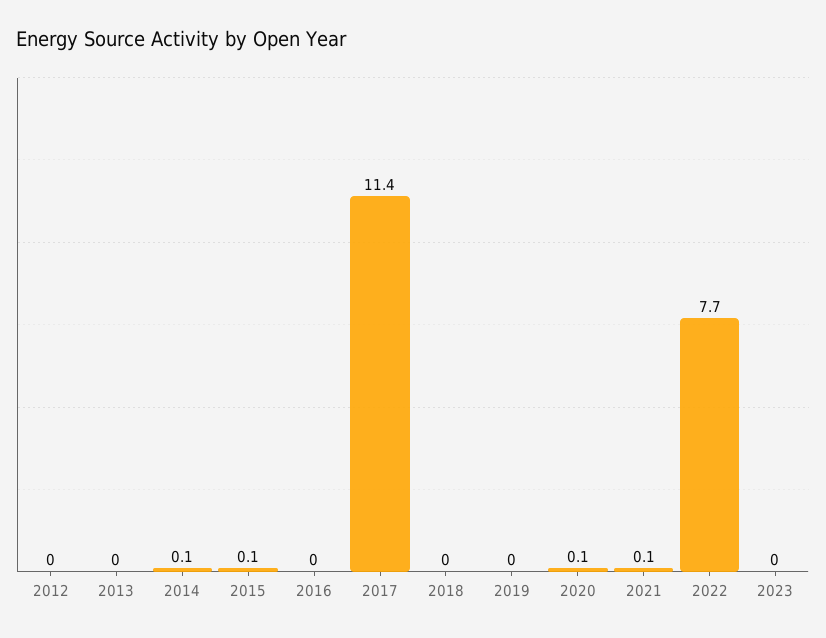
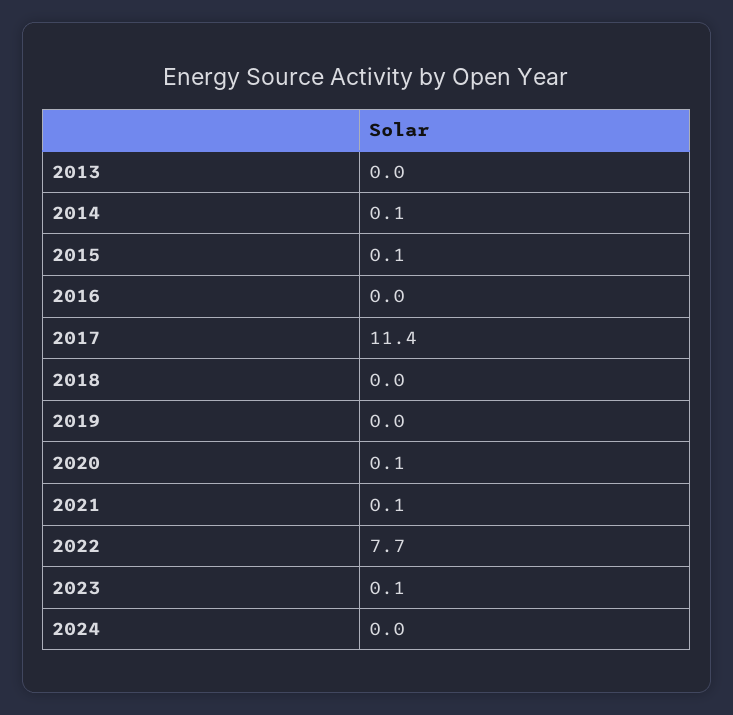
2012: 0 -> none
2023: 0 -> 0.1
2024: none -> 0

